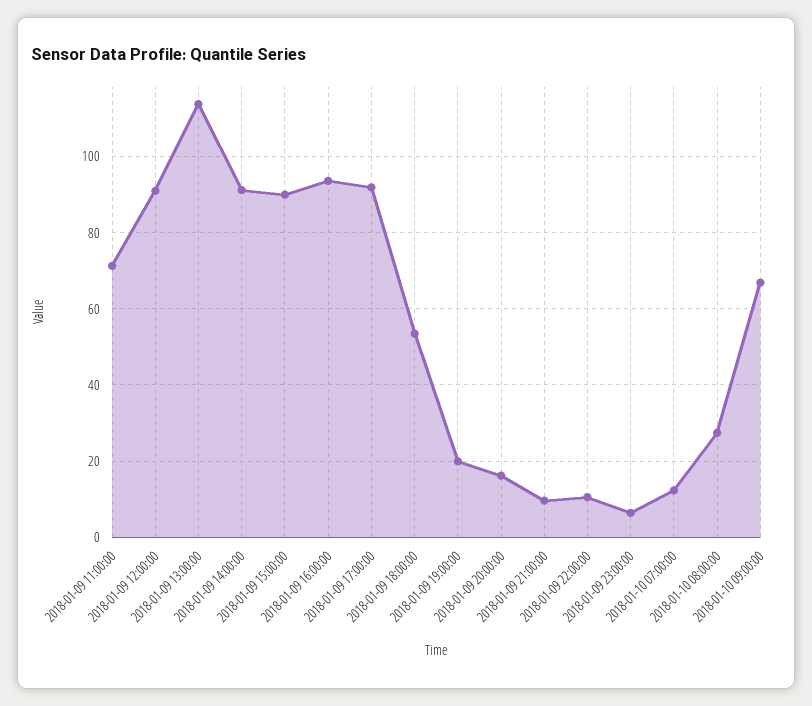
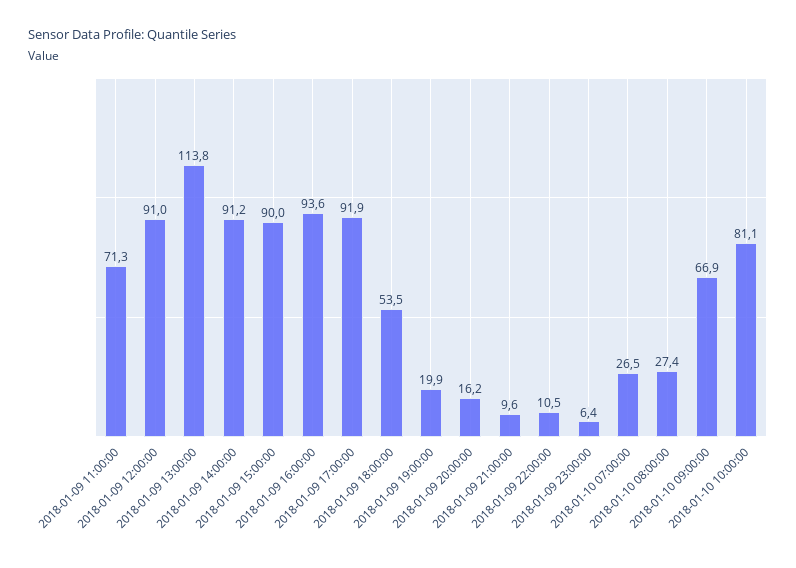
2018-01-10 07:00:00: 12 -> 26.5
2018-01-10 10:00:00: none -> 81.1

